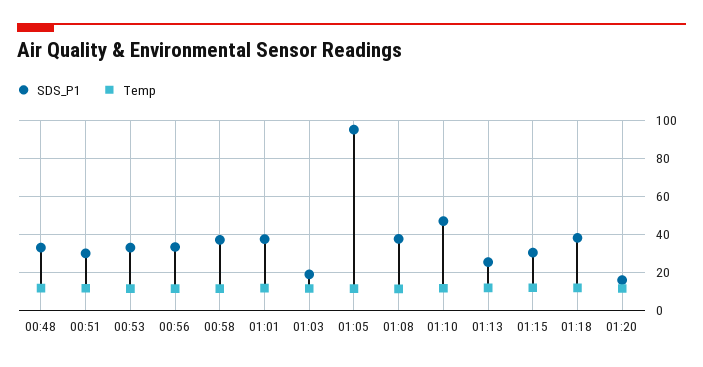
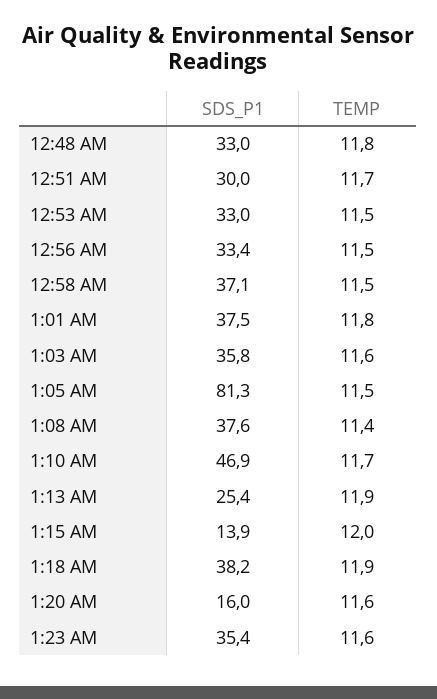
SDS_P1, 01:03: 20 -> 35.8
SDS_P1, 01:05: 95 -> 81.3
SDS_P1, 01:15: 30 -> 13.9
SDS_P1, 1:23 AM: none -> 35.4
Temp, 1:23 AM: none -> 11.6

